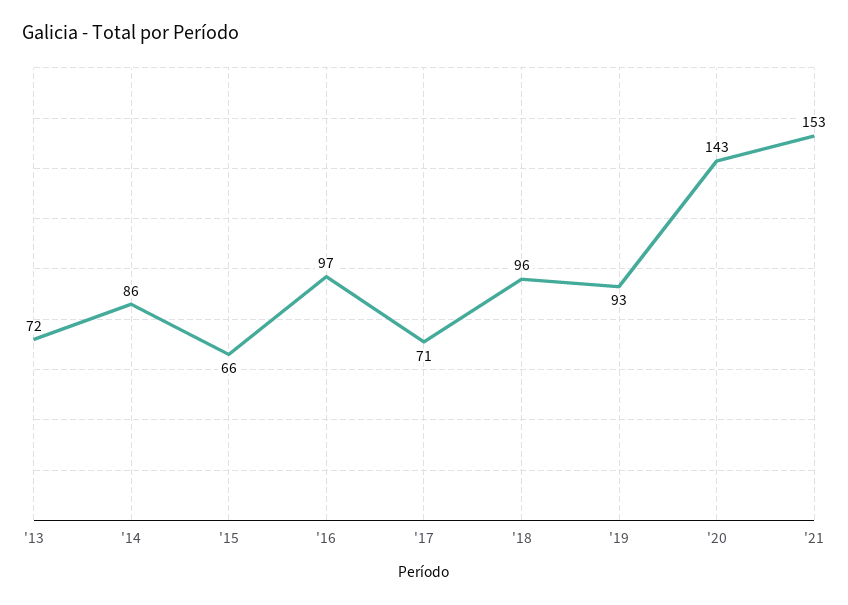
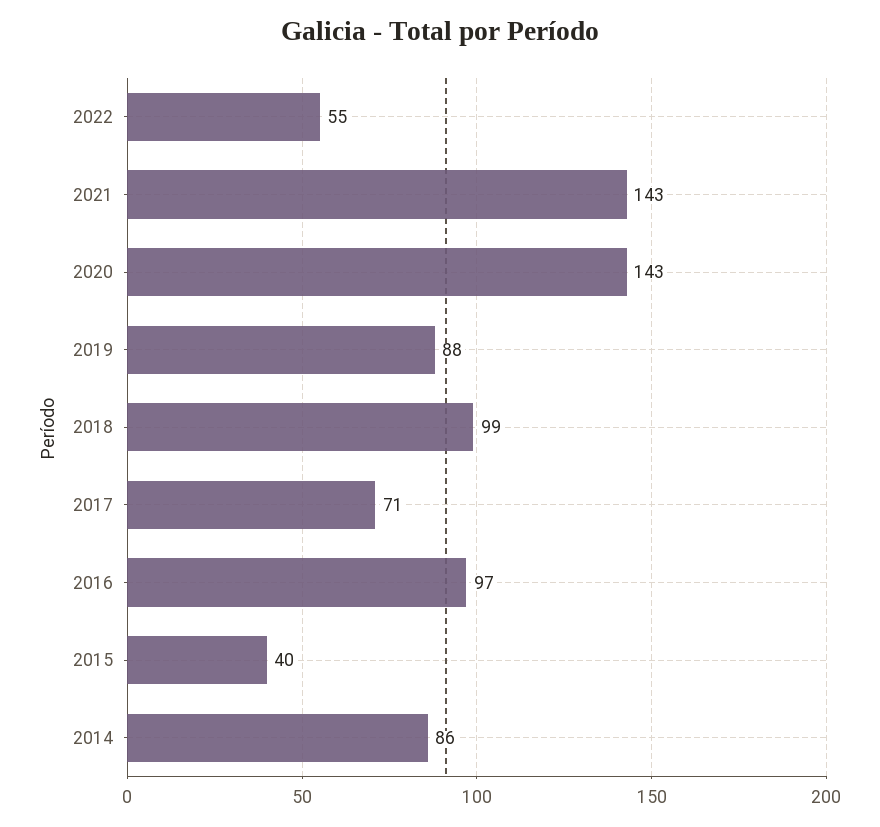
'13: 72 -> none
'15: 66 -> 40
'18: 96 -> 99
'19: 93 -> 88
'21: 153 -> 143
2022: none -> 55

